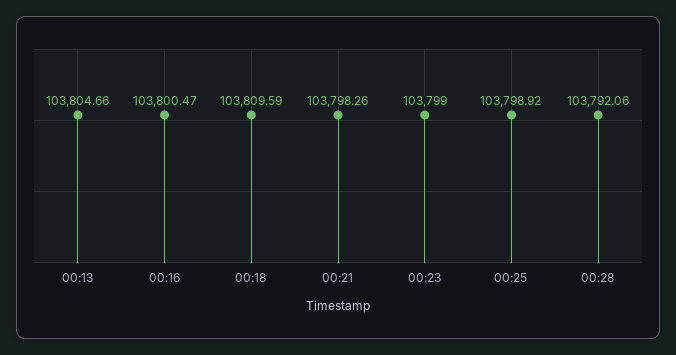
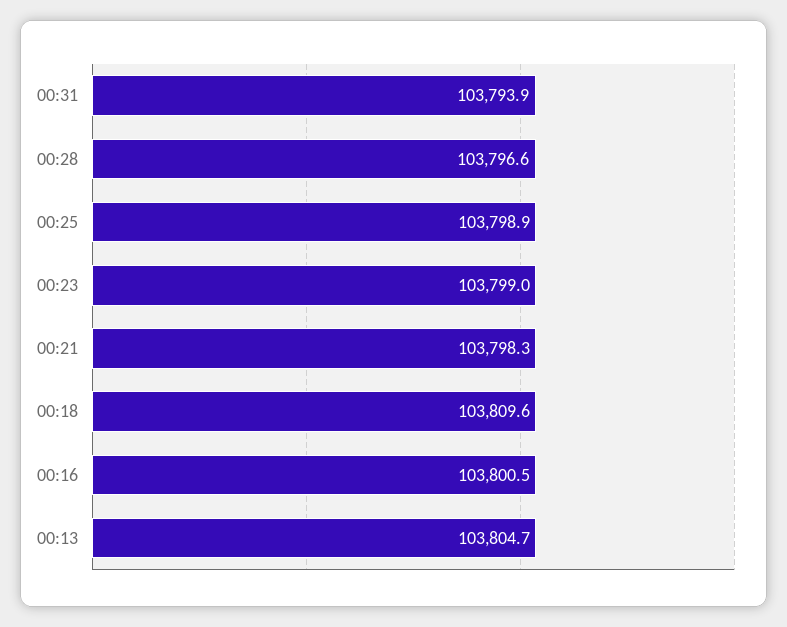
00:28: 103792.06 -> 103796.6
00:31: none -> 103793.9

